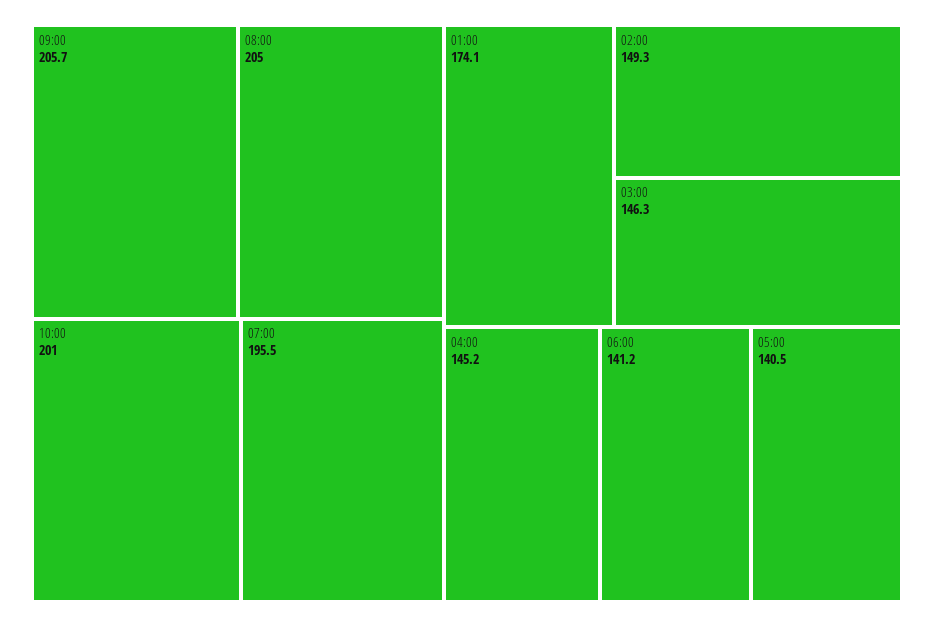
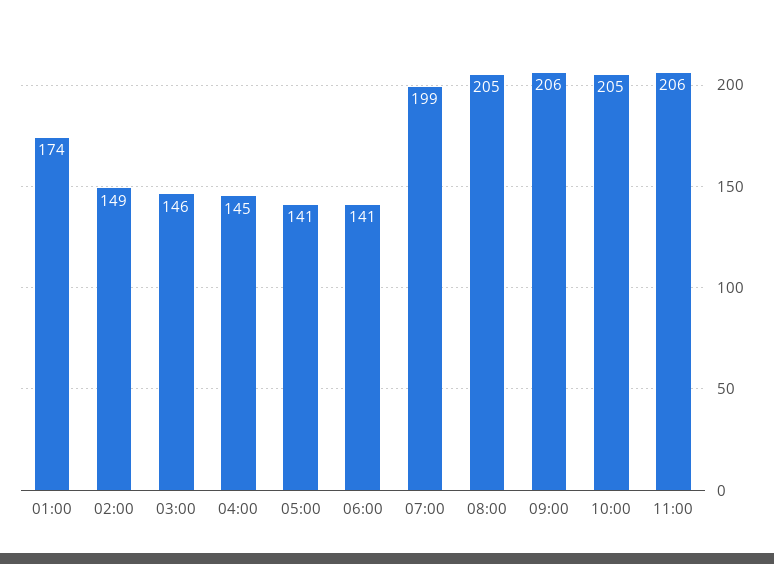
10:00: 201 -> 205
07:00: 195.5 -> 199
11:00: none -> 206

